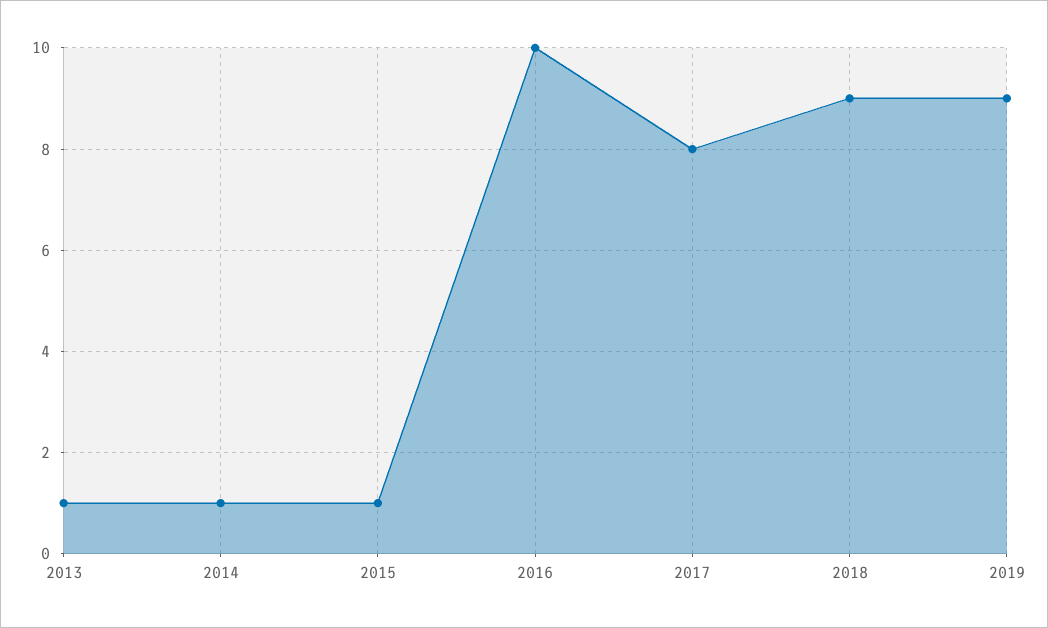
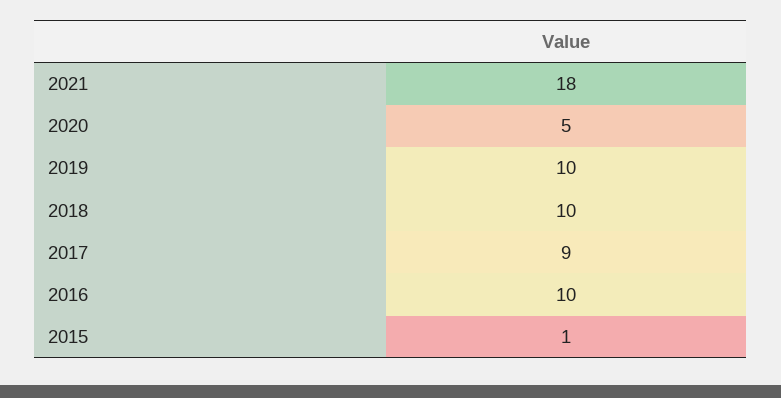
2013: 1 -> none
2014: 1 -> none
2017: 8 -> 9
2018: 9 -> 10
2019: 9 -> 10
2021: none -> 18
2020: none -> 5

